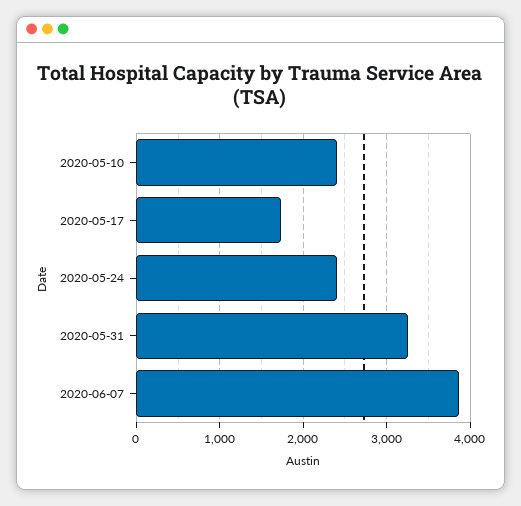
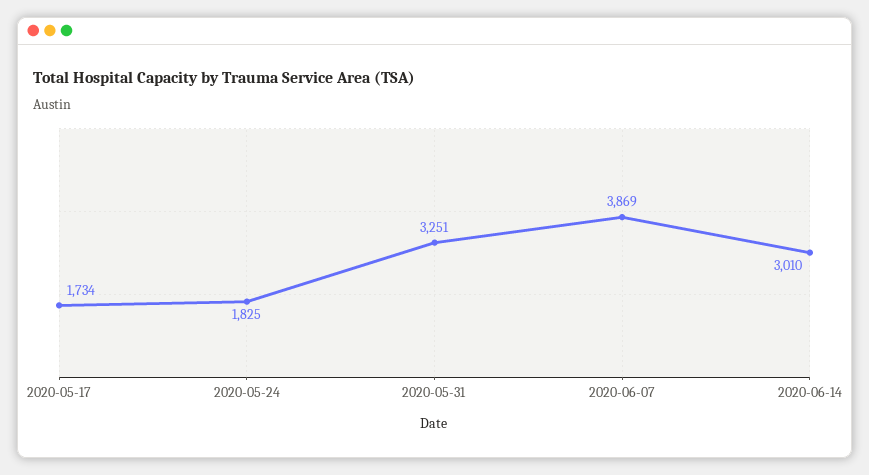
2020-05-10: 2400 -> none
2020-05-24: 2400 -> 1825
2020-06-14: none -> 3010

